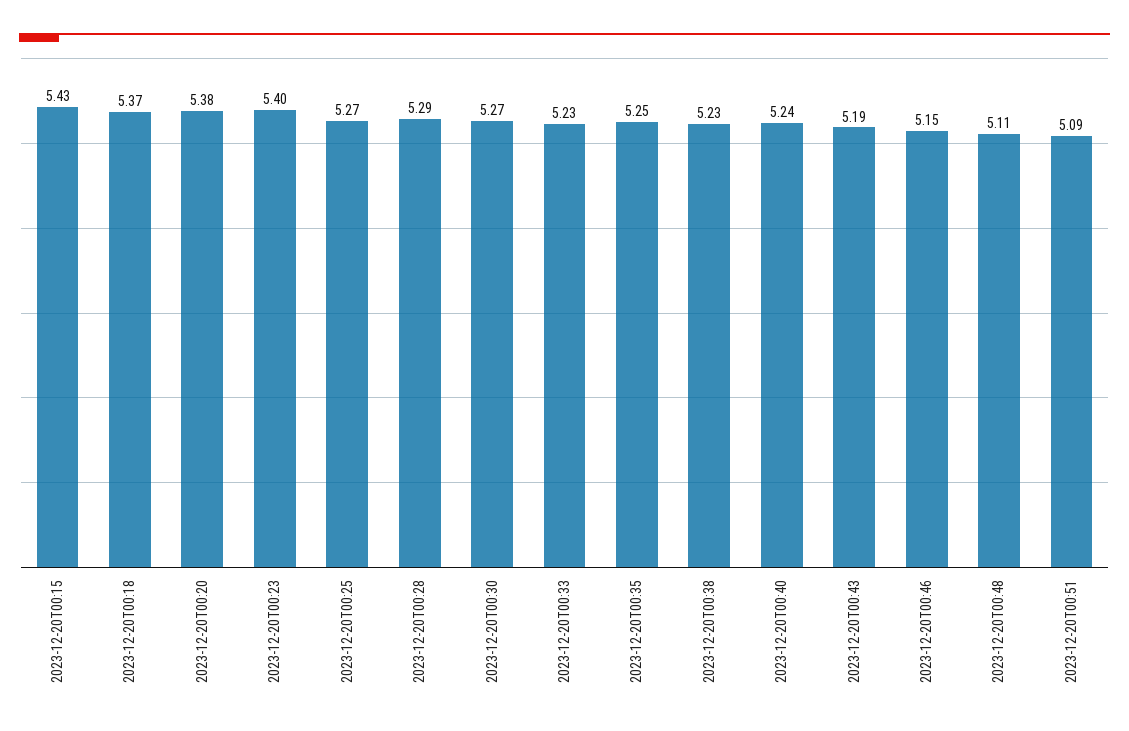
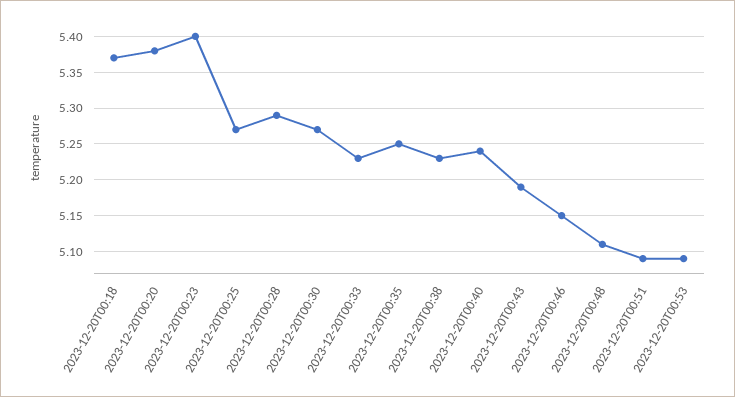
2023-12-20T00:15: 5.43 -> none
2023-12-20T00:53: none -> 5.09

